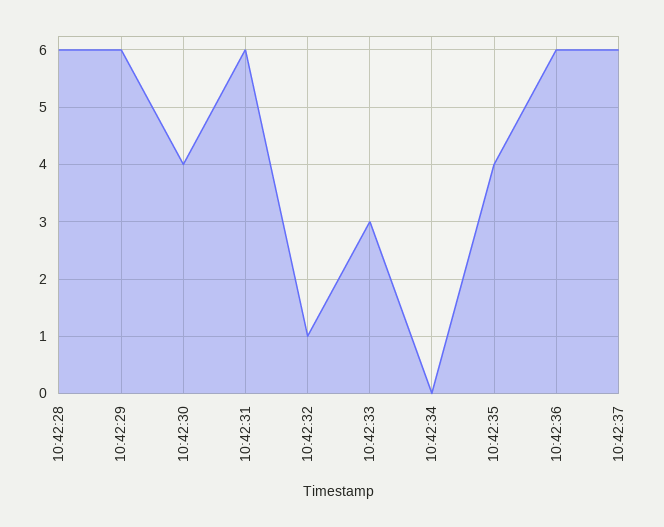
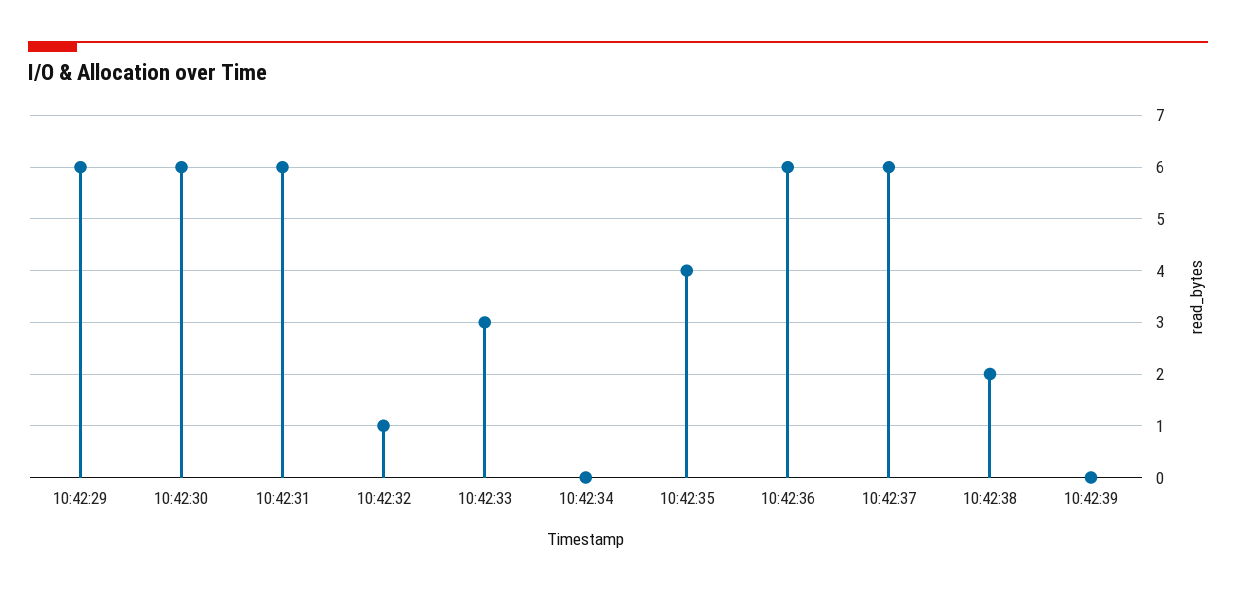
10:42:28: 6 -> none
10:42:30: 4 -> 6
10:42:38: none -> 2
10:42:39: none -> 0

